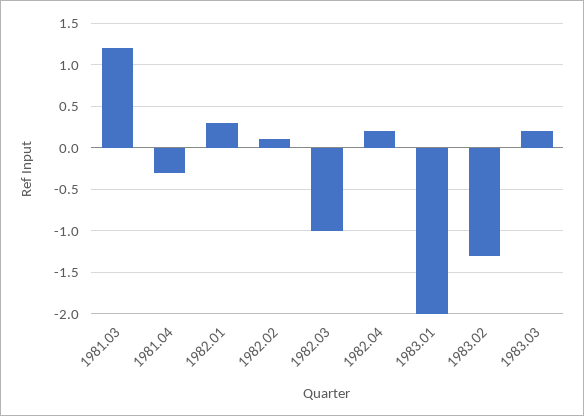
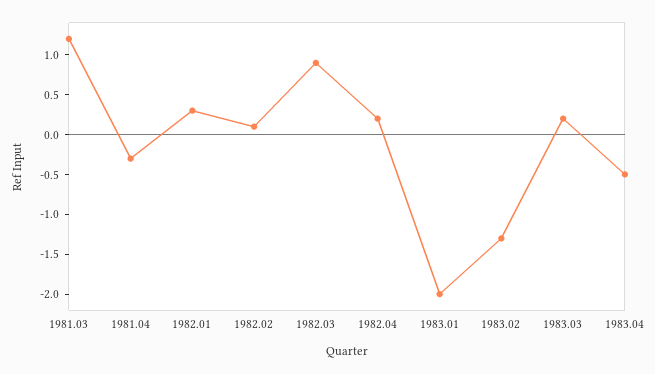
1982.03: -1 -> 1
1983.04: none -> -0.5

